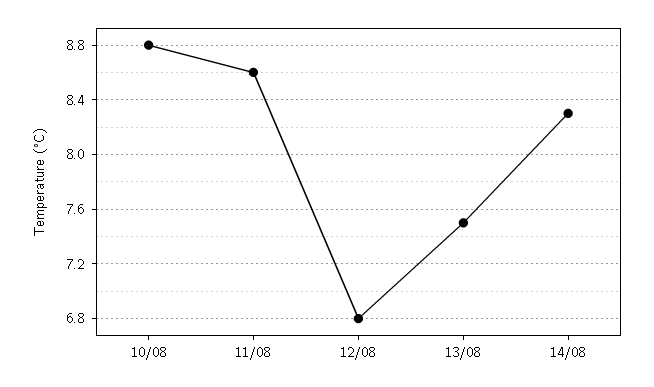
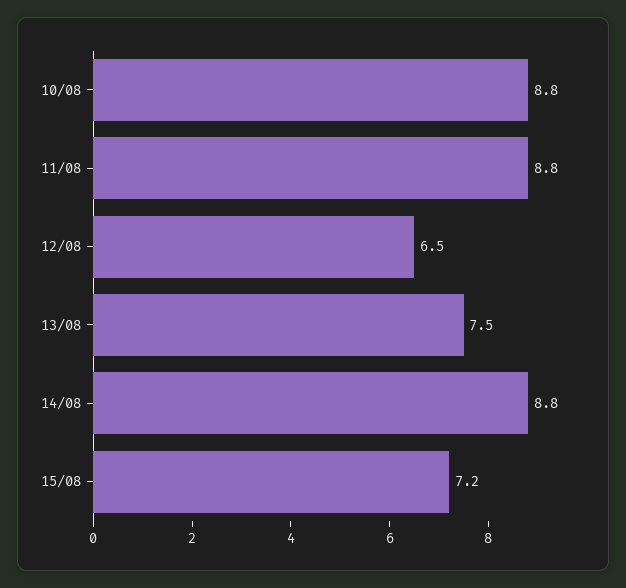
11/08: 8.6 -> 8.8
12/08: 6.8 -> 6.5
14/08: 8.3 -> 8.8
15/08: none -> 7.2

